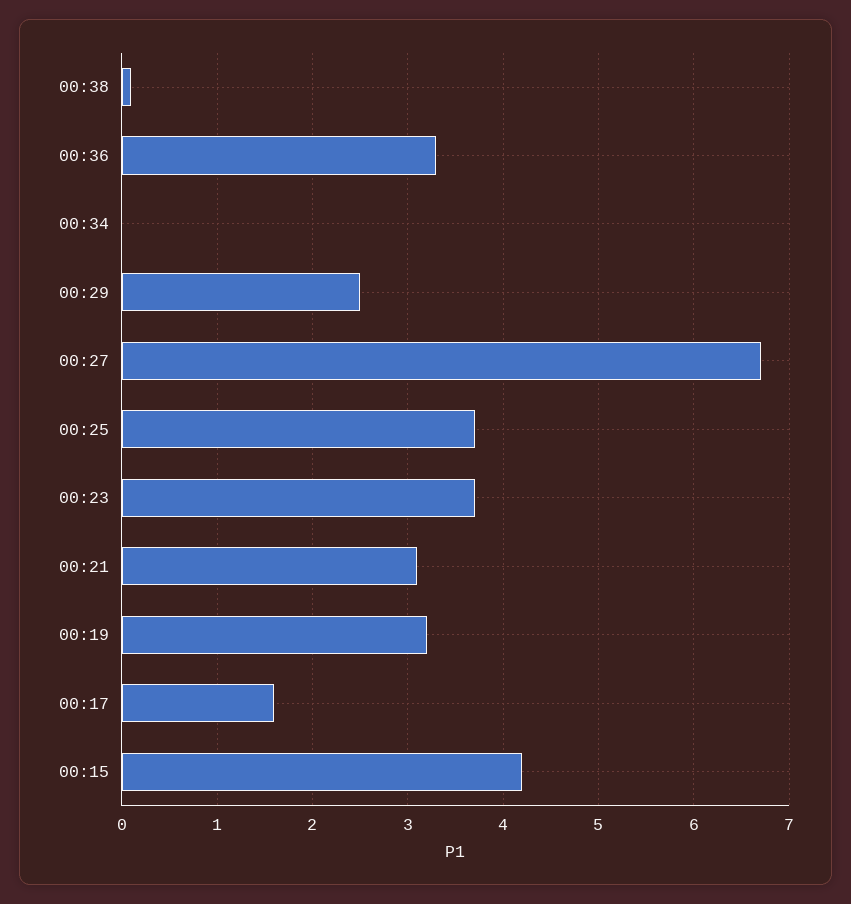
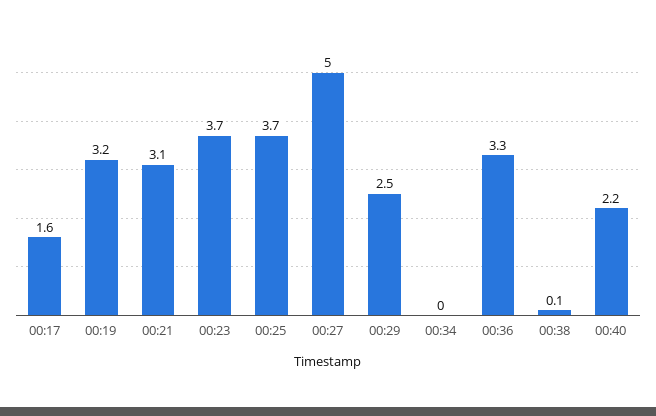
00:27: 6.7 -> 5
00:15: 4.2 -> none
00:40: none -> 2.2

